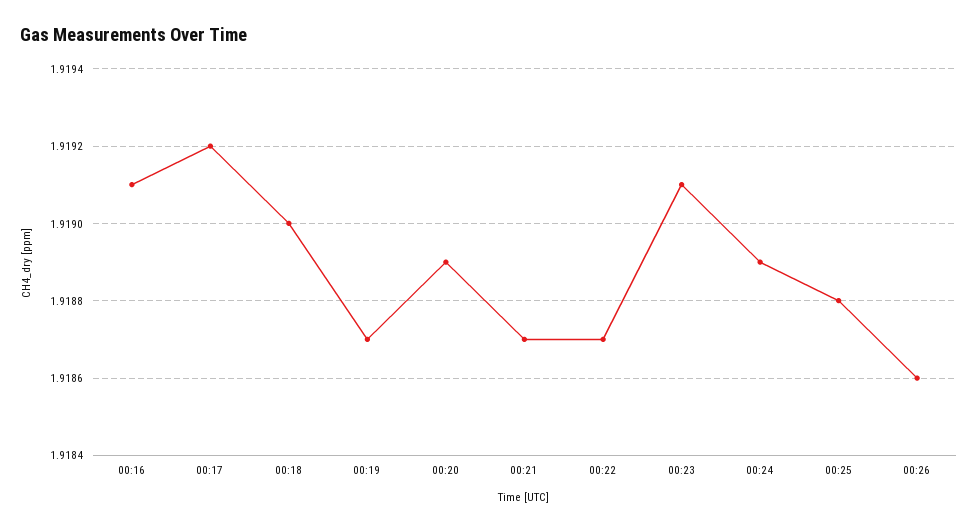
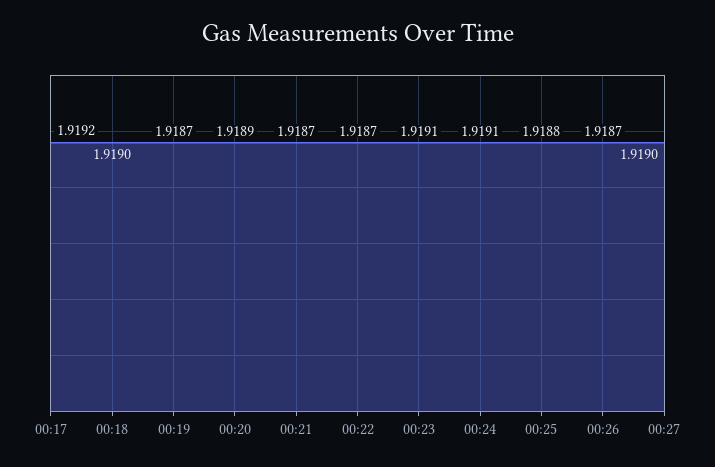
00:16: 1.9191 -> none
00:24: 1.9189 -> 1.9191
00:26: 1.9186 -> 1.9187
00:27: none -> 1.919

